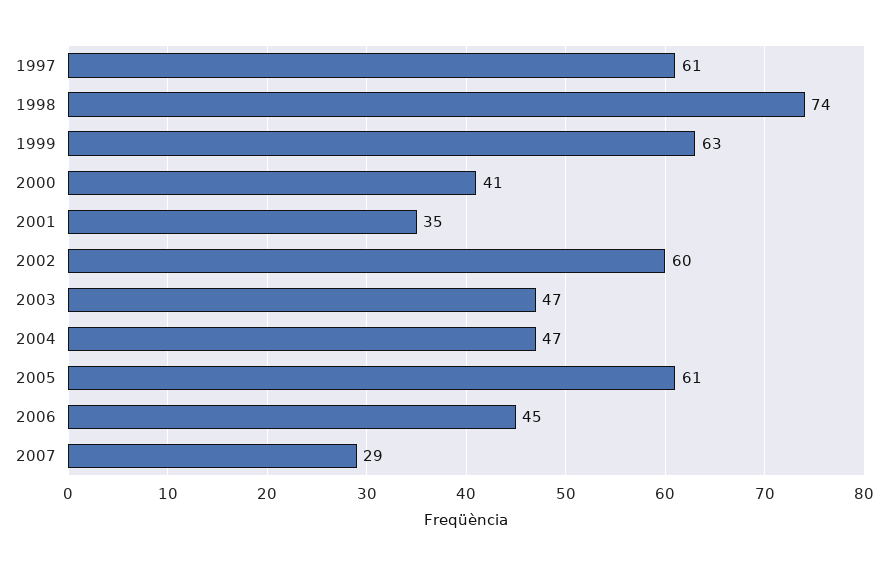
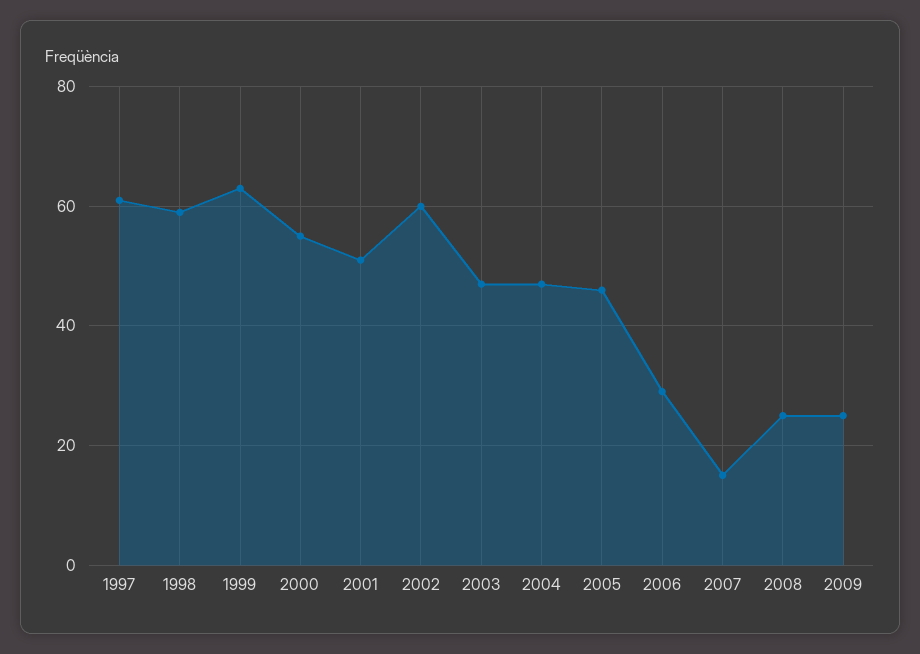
1998: 74 -> 60
2000: 41 -> 55
2001: 35 -> 50
2005: 61 -> 45
2006: 45 -> 30
2007: 29 -> 15
2008: none -> 25
2009: none -> 25

